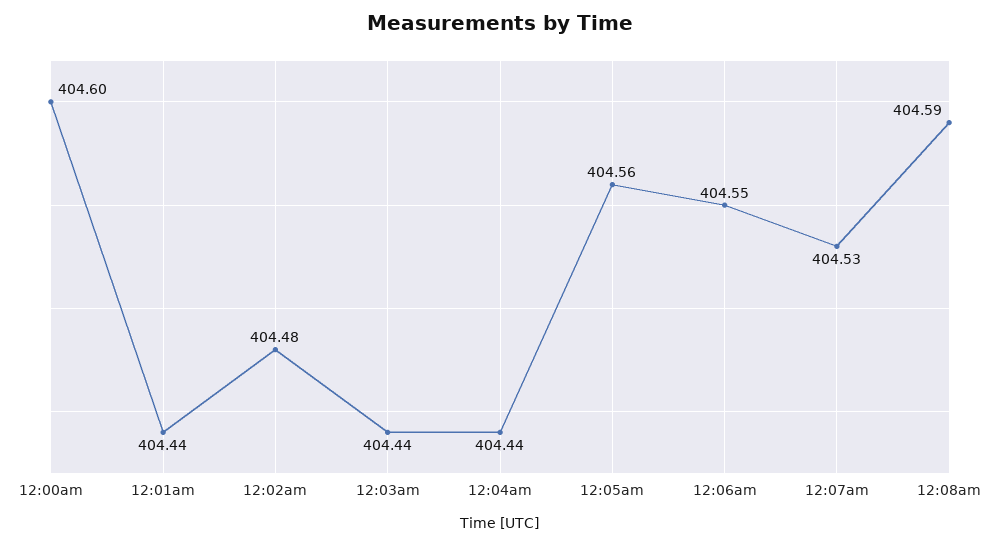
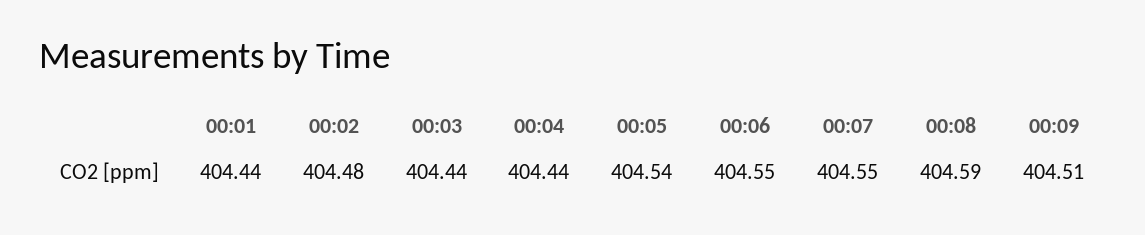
12:00am: 404.6 -> none
12:05am: 404.56 -> 404.54
12:07am: 404.53 -> 404.55
00:09: none -> 404.51

